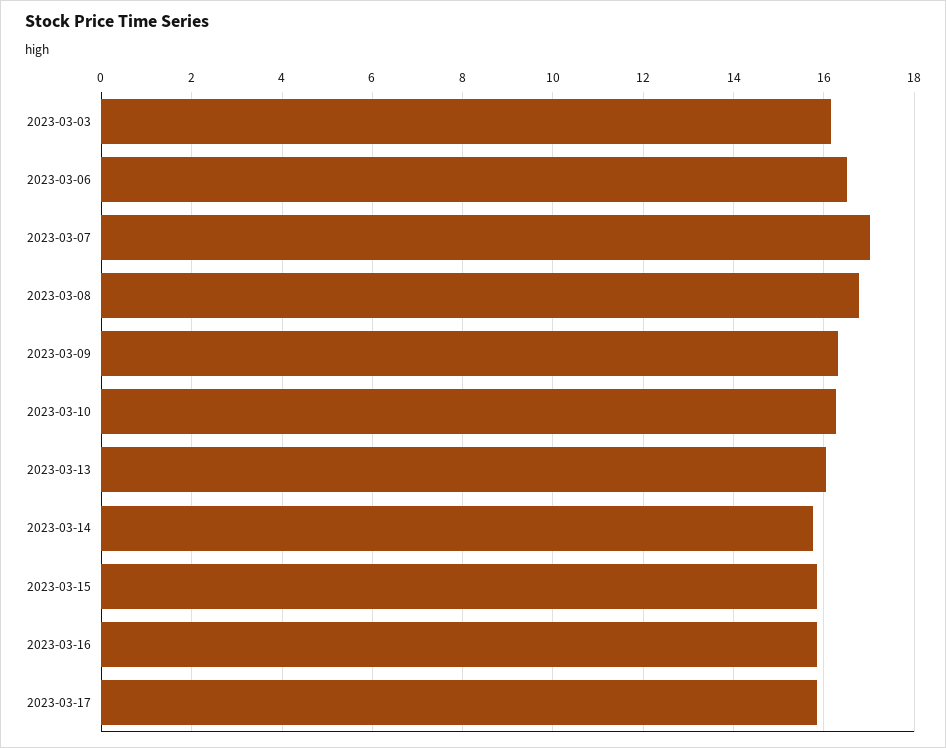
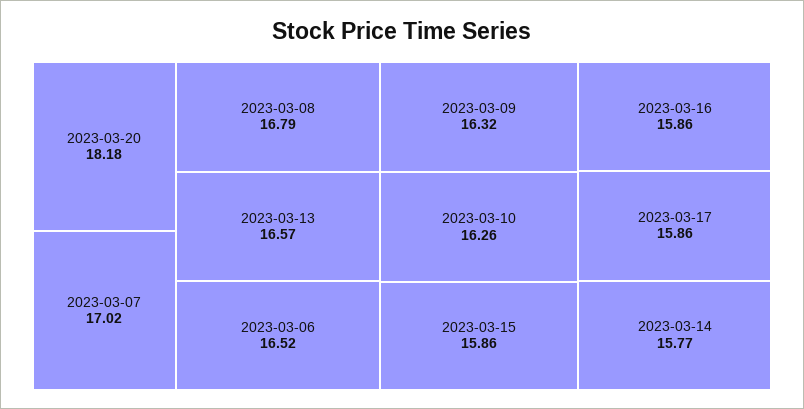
2023-03-03: 16.2 -> none
2023-03-13: 16 -> 16.57
2023-03-20: none -> 18.18

